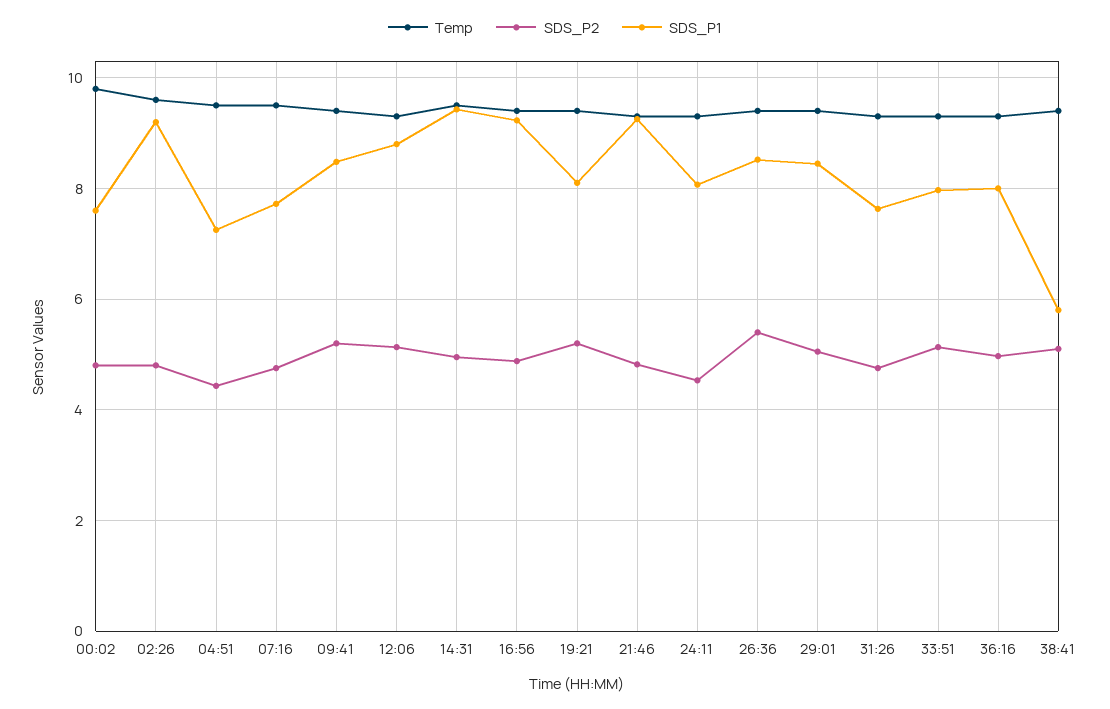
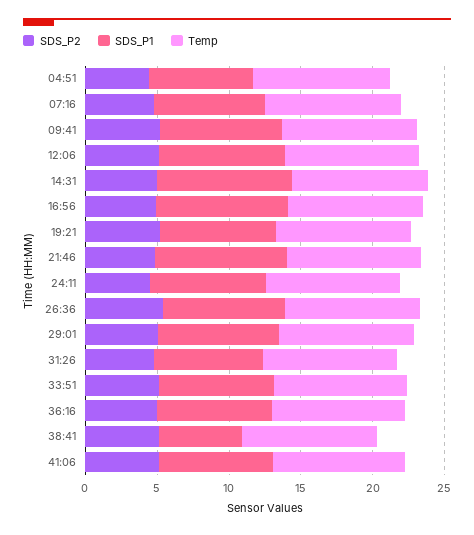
Temp, 00:02: 9.8 -> none
SDS_P2, 00:02: 4.8 -> none
SDS_P1, 00:02: 7.6 -> none
Temp, 02:26: 9.6 -> none
SDS_P2, 02:26: 4.8 -> none
SDS_P1, 02:26: 9.2 -> none
SDS_P2, 41:06: none -> 5
SDS_P1, 41:06: none -> 8
Temp, 41:06: none -> 9

